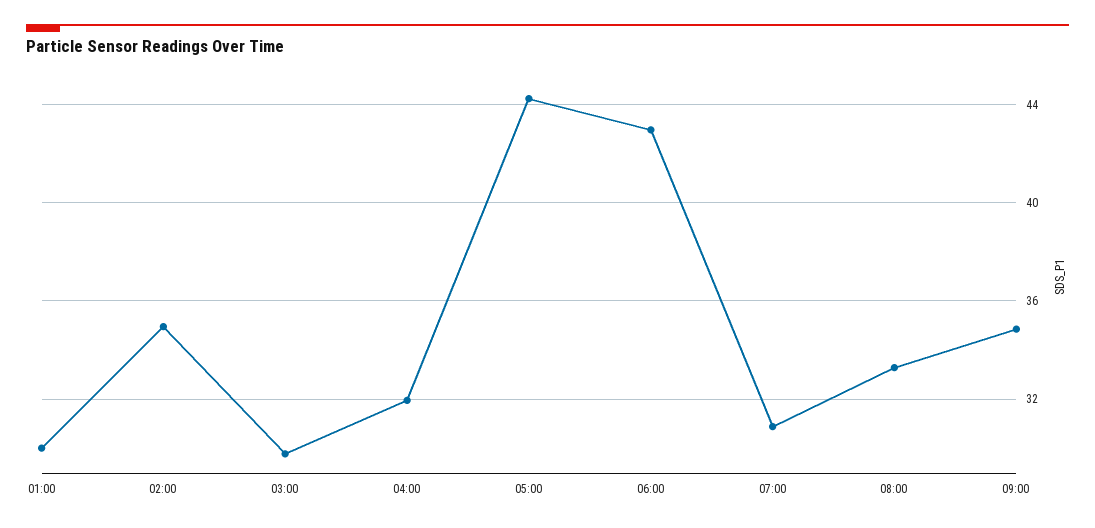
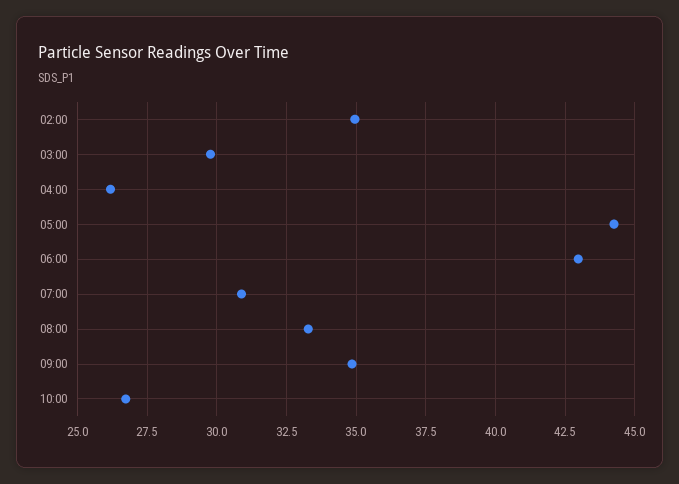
01:00: 30 -> none
04:00: 32 -> 26.25
10:00: none -> 26.75

